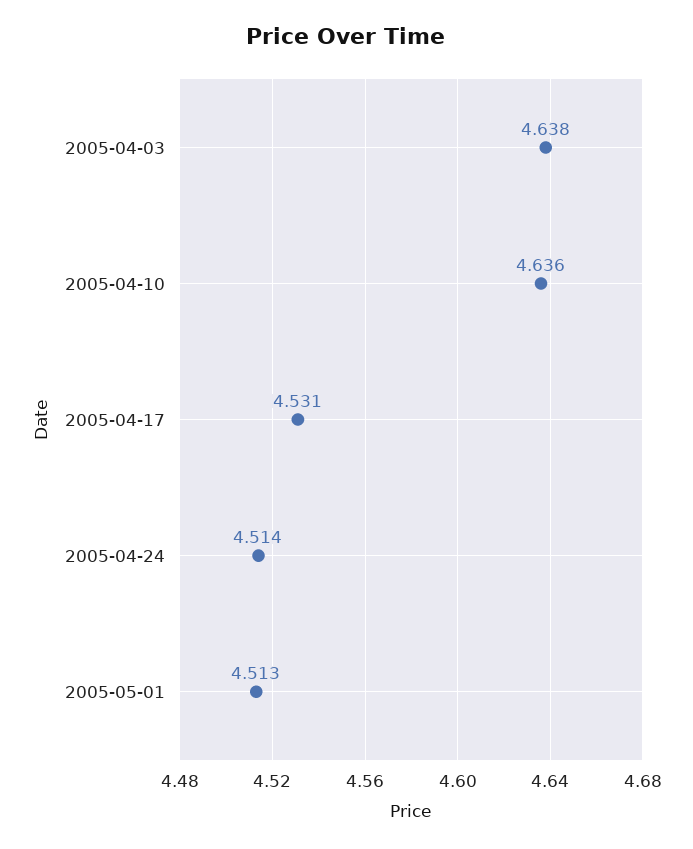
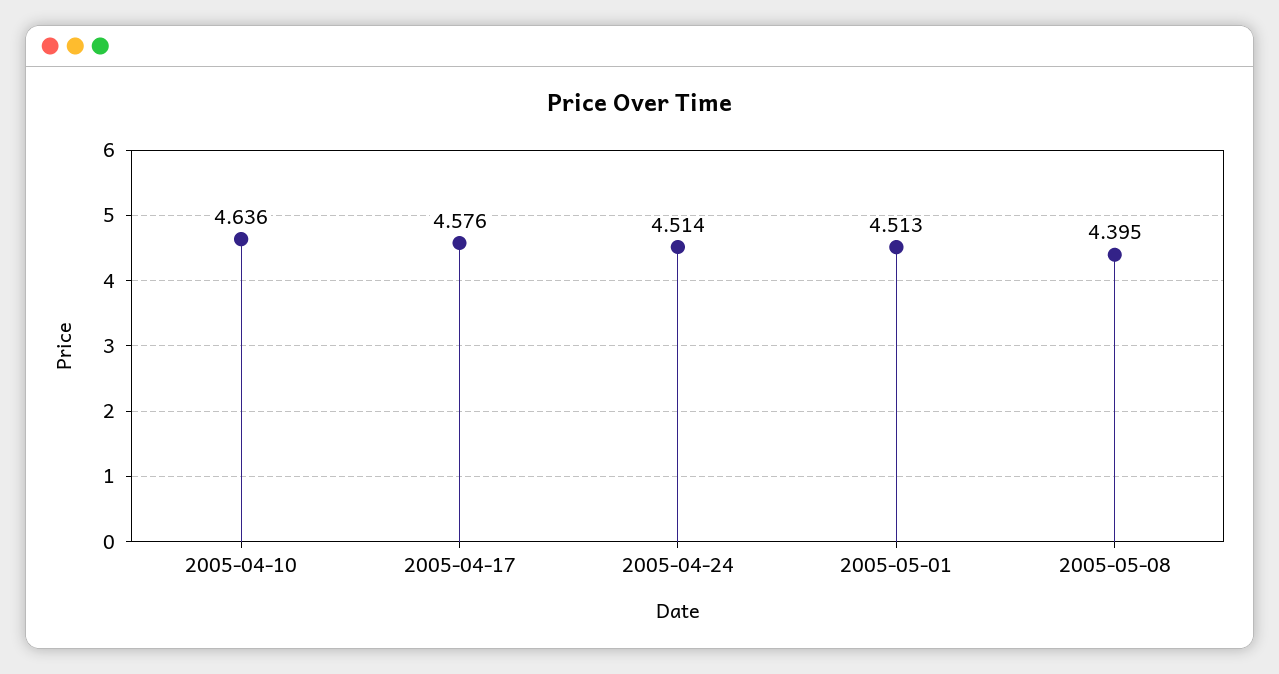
2005-04-03: 4.638 -> none
2005-04-17: 4.531 -> 4.576
2005-05-08: none -> 4.395

